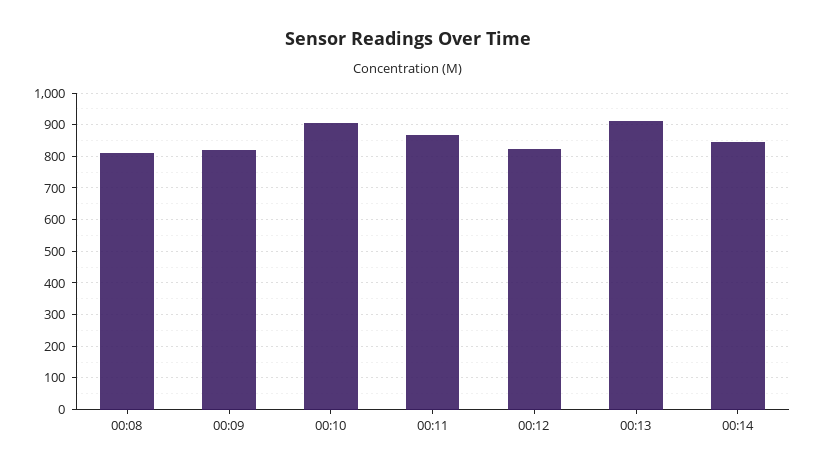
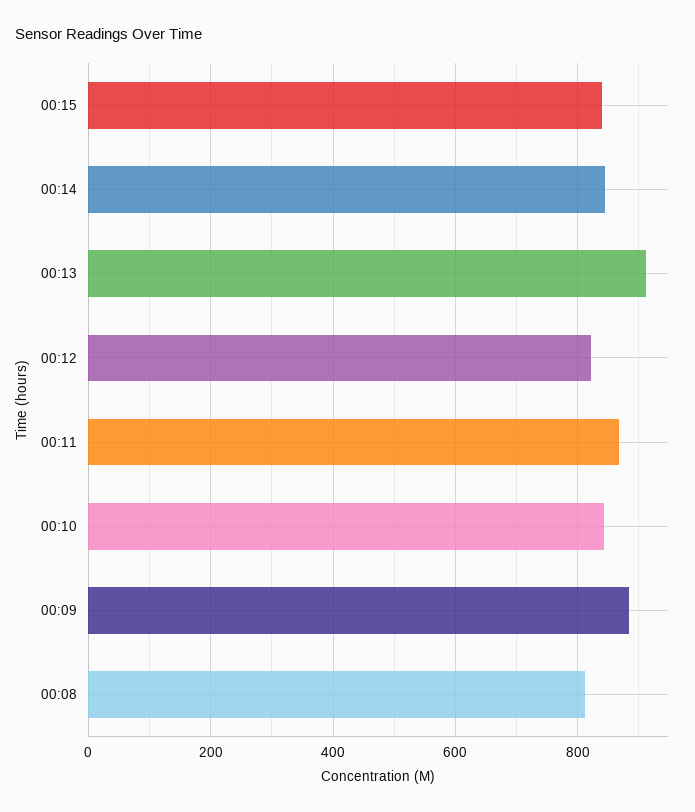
00:09: 820 -> 880
00:10: 900 -> 840
00:15: none -> 840

